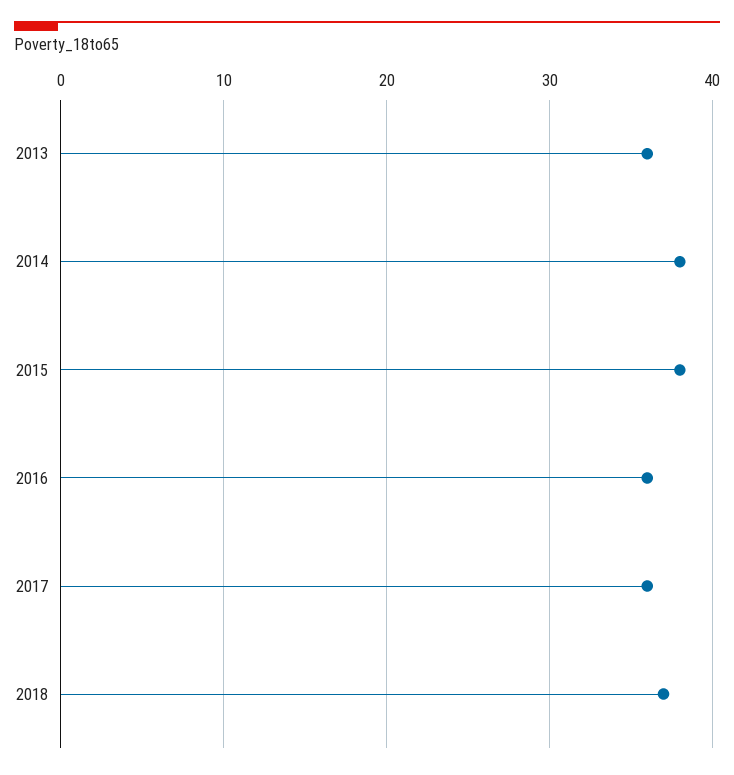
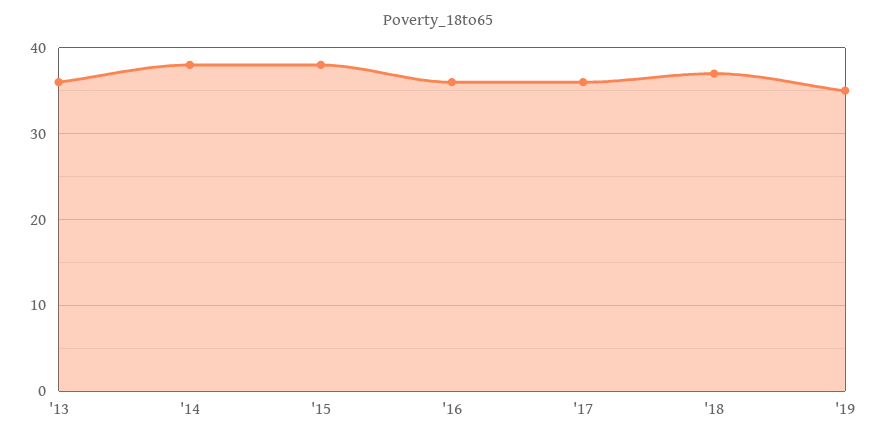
'19: none -> 35

